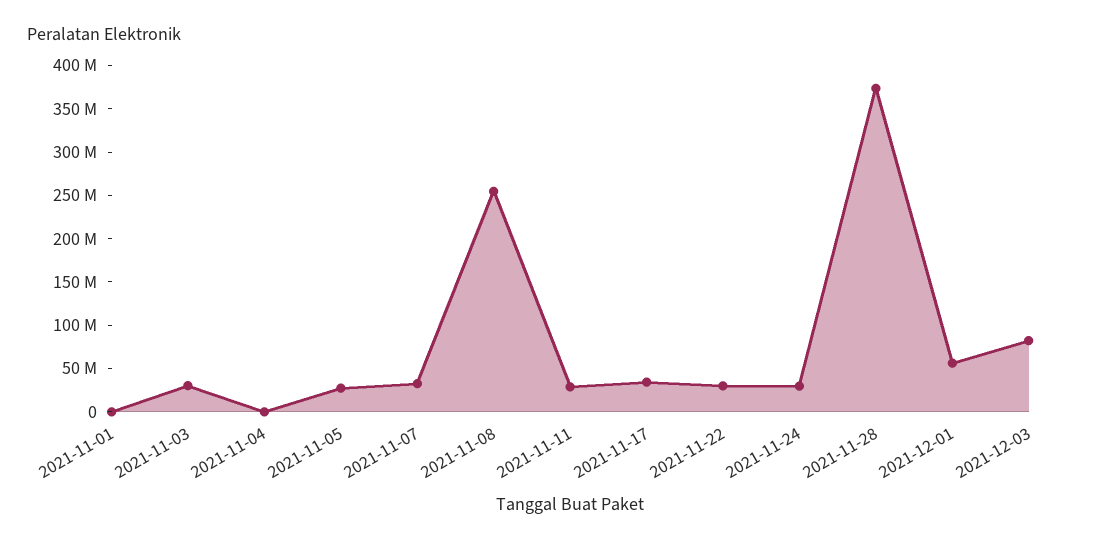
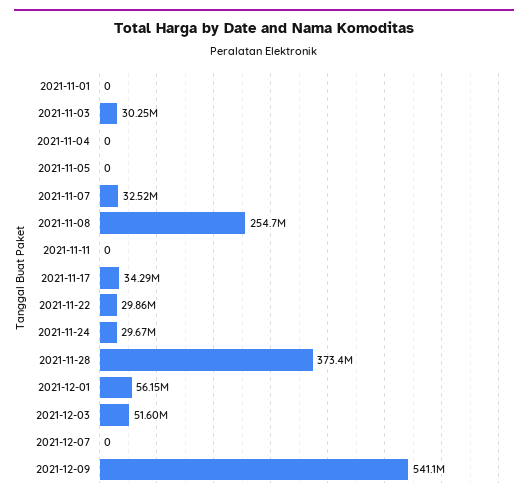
2021-11-05: 30000000 -> 0
2021-11-11: 30000000 -> 0
2021-12-03: 80000000 -> 51600000
2021-12-07: none -> 0
2021-12-09: none -> 541100000

